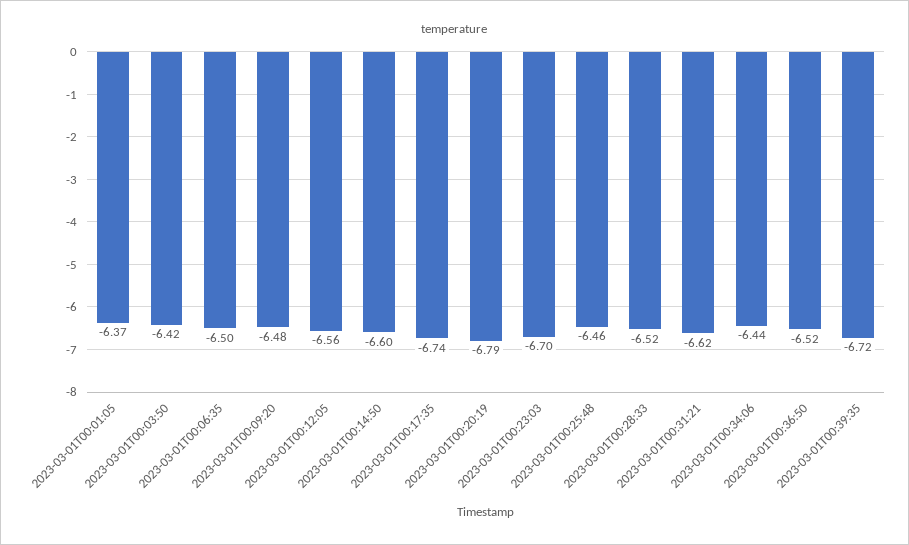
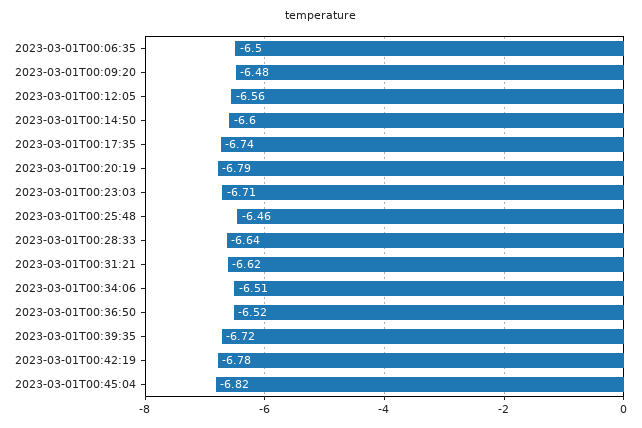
2023-03-01T00:01:05: -6.37 -> none
2023-03-01T00:03:50: -6.42 -> none
2023-03-01T00:23:03: -6.7 -> -6.71
2023-03-01T00:28:33: -6.52 -> -6.64
2023-03-01T00:34:06: -6.44 -> -6.51
2023-03-01T00:42:19: none -> -6.78
2023-03-01T00:45:04: none -> -6.82

